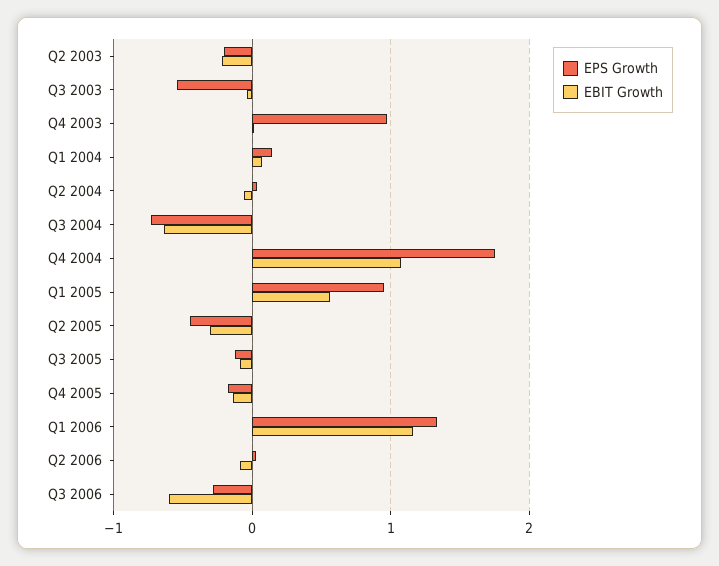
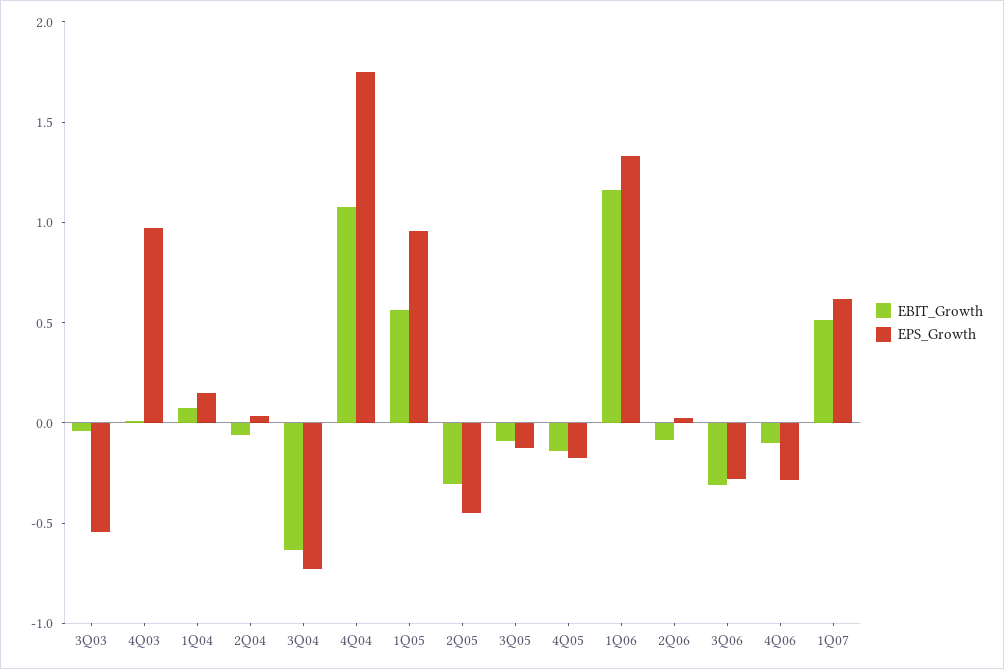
EPS Growth, Q2 2003: -0.2 -> none
EBIT Growth, Q2 2003: -0.2 -> none
EBIT Growth, Q3 2006: -0.6 -> -0.3
EBIT Growth, 4Q06: none -> -0.1
EPS Growth, 4Q06: none -> -0.3
EBIT Growth, 1Q07: none -> 0.5
EPS Growth, 1Q07: none -> 0.6

